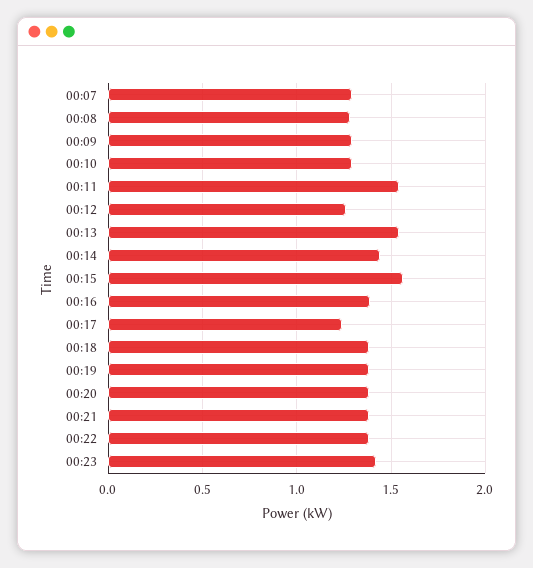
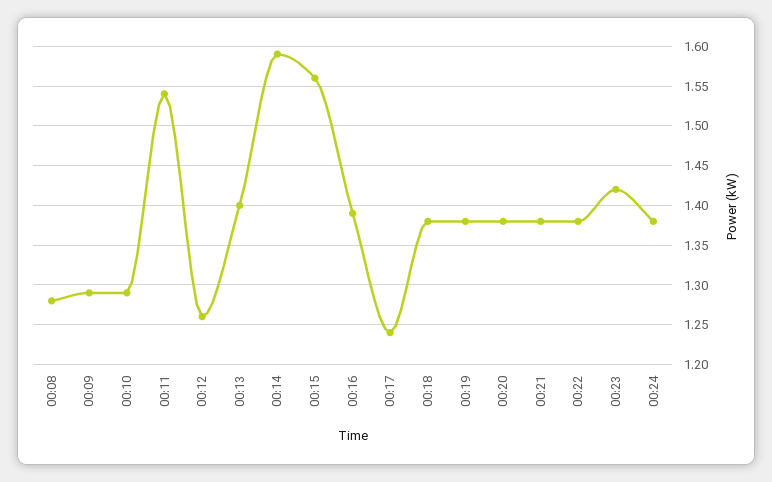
00:07: 1.3 -> none
00:13: 1.55 -> 1.4
00:14: 1.45 -> 1.59
00:24: none -> 1.38

